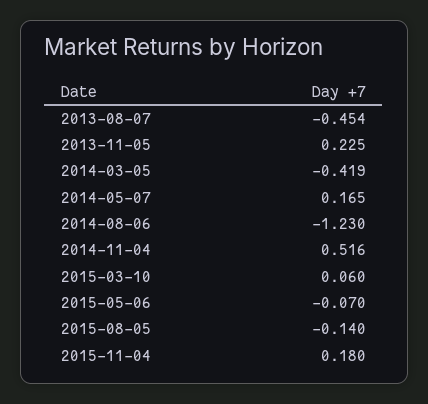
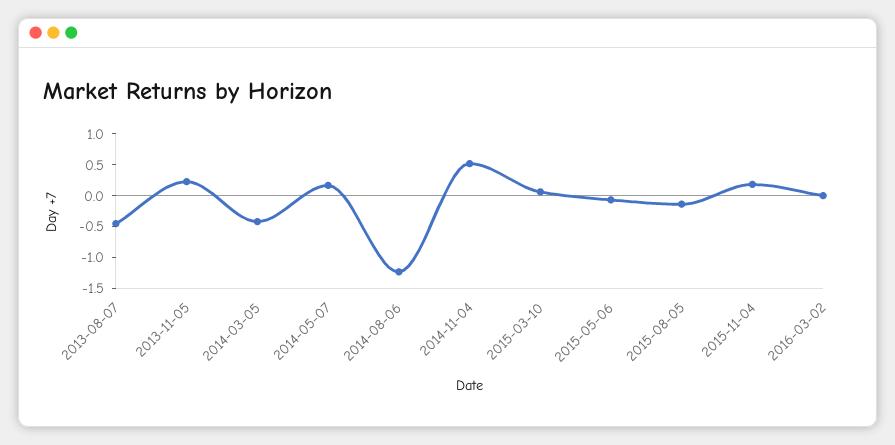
2016-03-02: none -> 0

